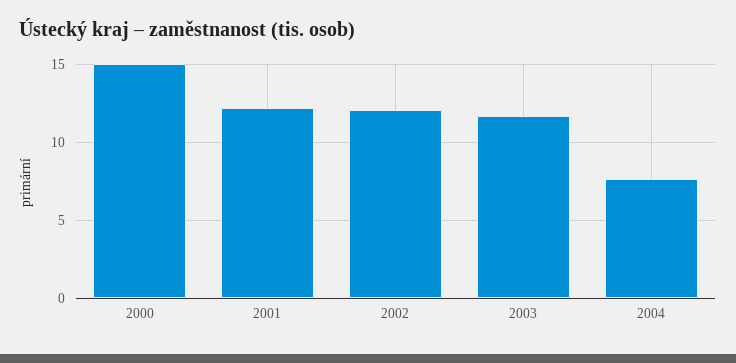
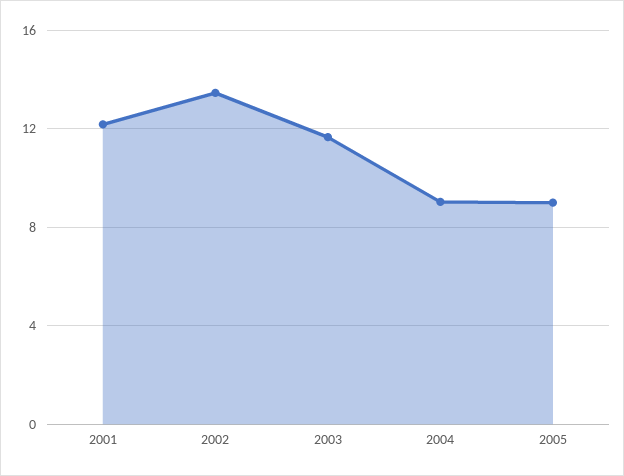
2000: 15 -> none
2002: 12 -> 13.5
2004: 7.5 -> 9
2005: none -> 9

